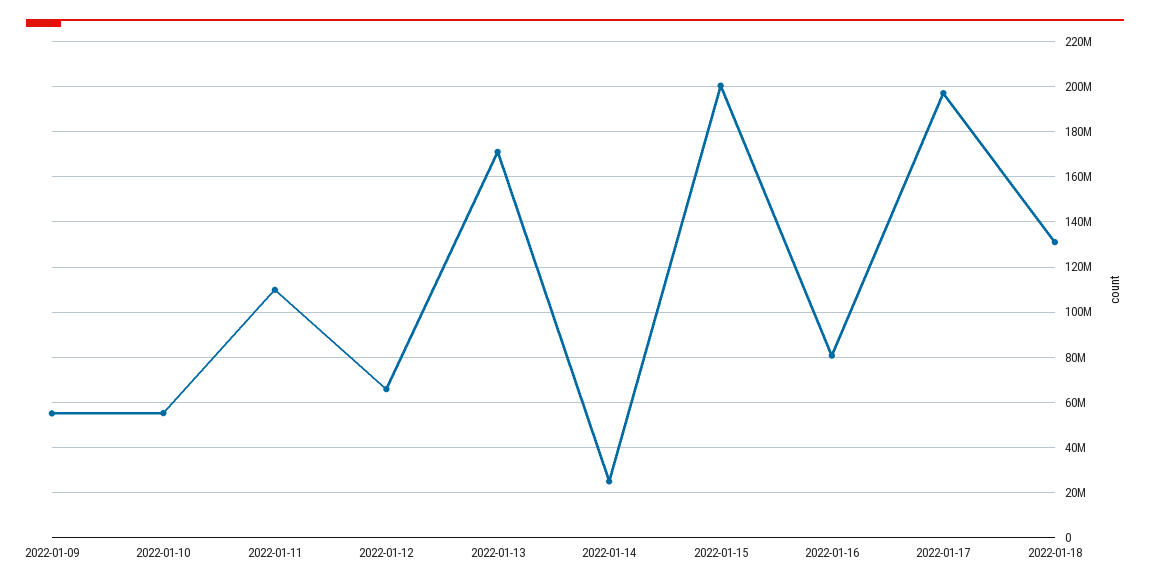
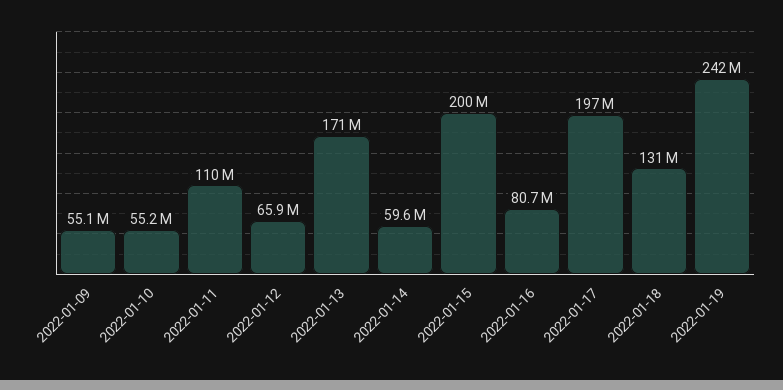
2022-01-14: 25000000 -> 59600000
2022-01-19: none -> 242000000

